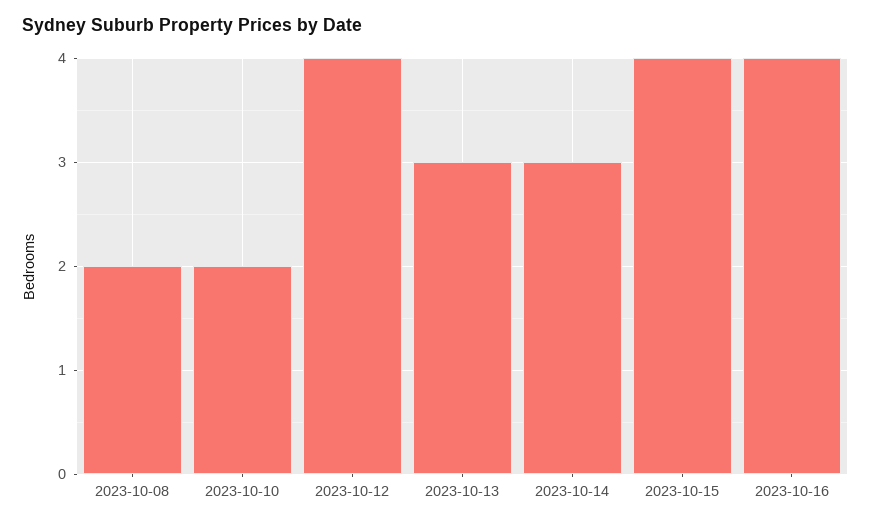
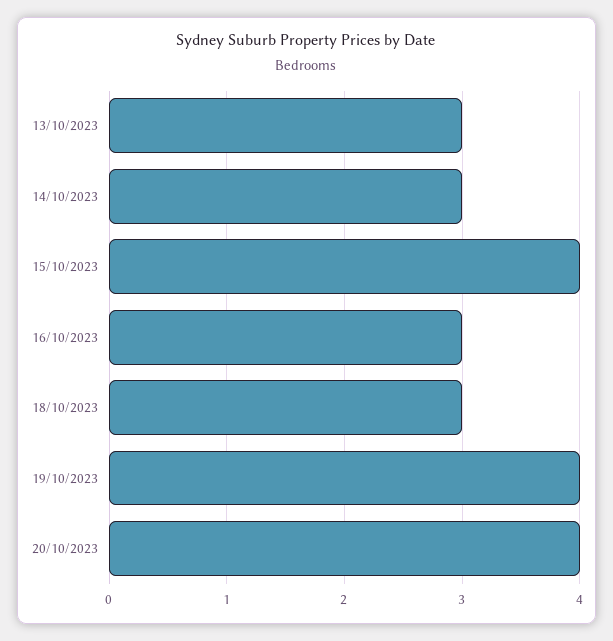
2023-10-08: 2 -> none
2023-10-10: 2 -> none
2023-10-12: 4 -> none
2023-10-16: 4 -> 3
18/10/2023: none -> 3
19/10/2023: none -> 4
20/10/2023: none -> 4

